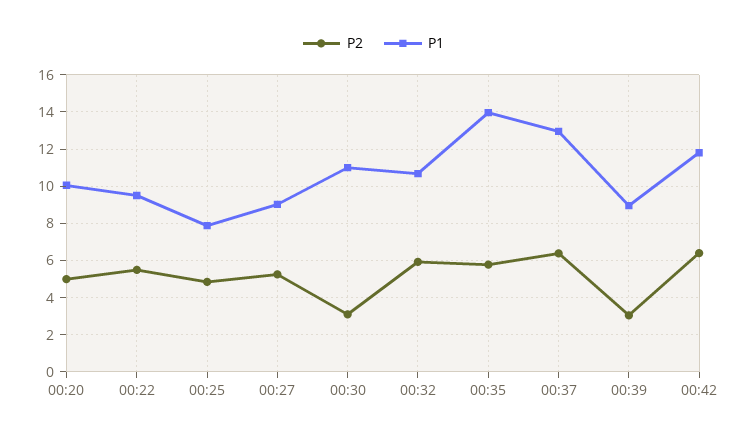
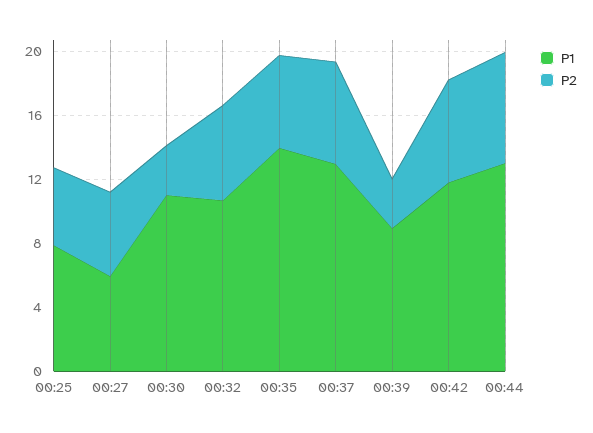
P2, 00:20: 5 -> none
P1, 00:20: 10 -> none
P2, 00:22: 5.5 -> none
P1, 00:22: 9.5 -> none
P1, 00:27: 9 -> 6
P1, 00:44: none -> 13
P2, 00:44: none -> 7

